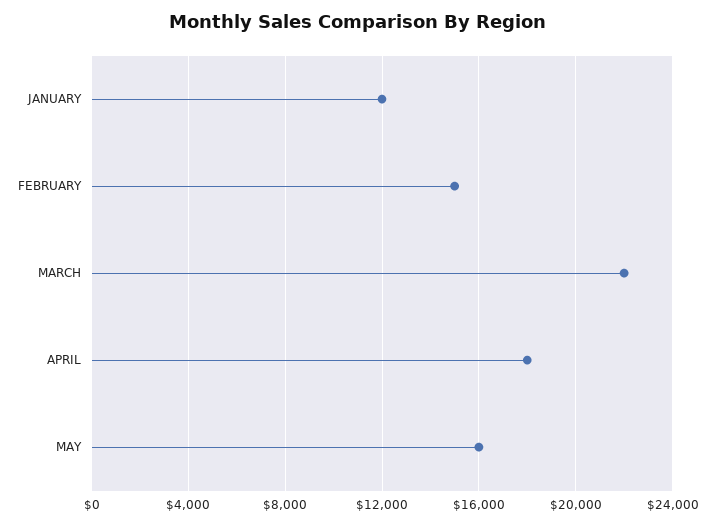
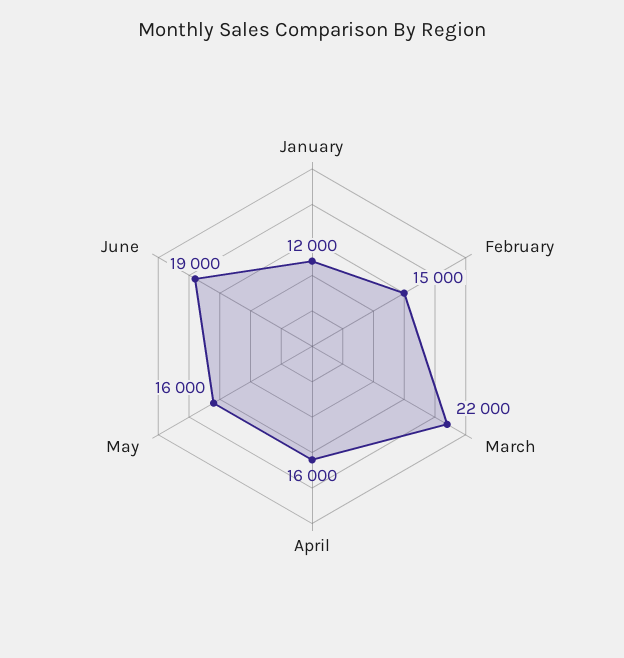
APRIL: 18000 -> 16000
June: none -> 19000

